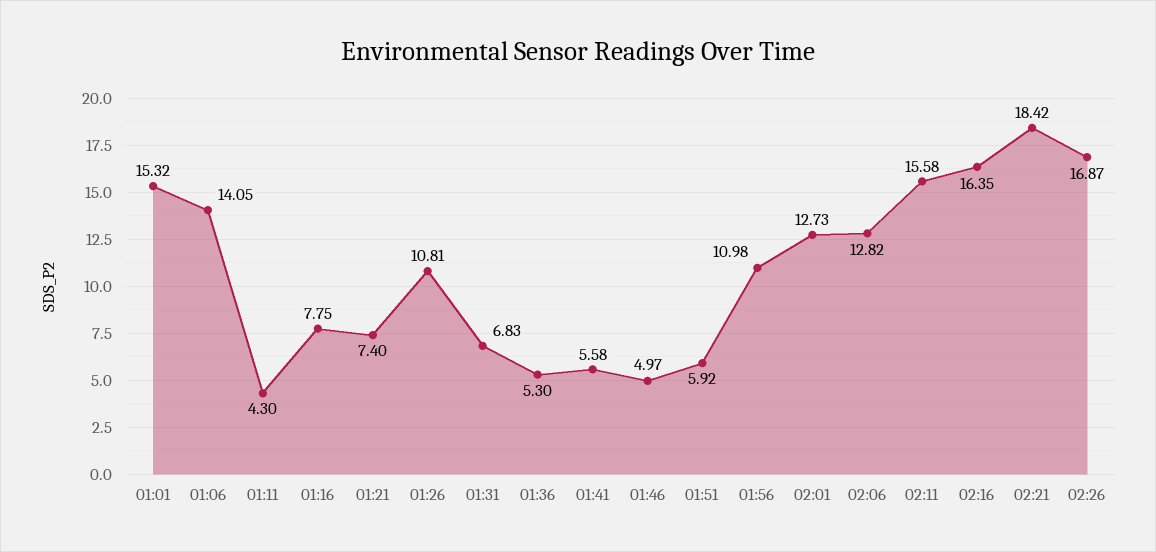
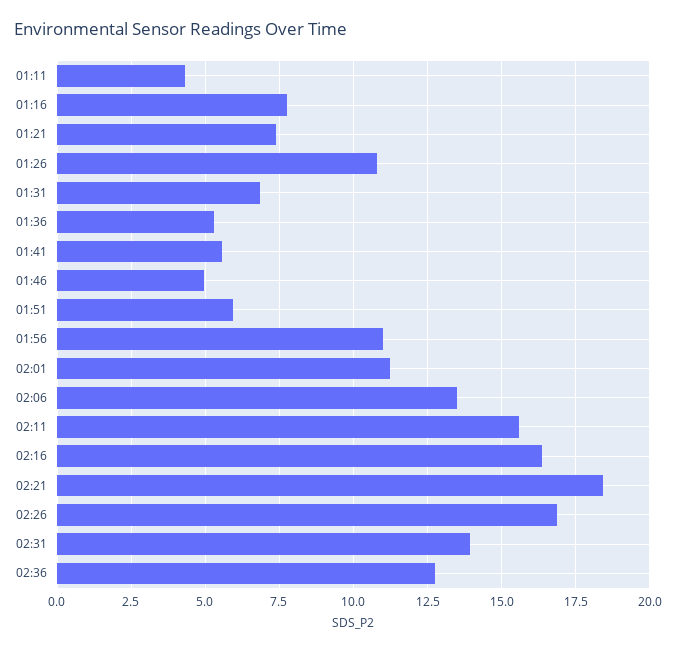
01:01: 15.32 -> none
01:06: 14.05 -> none
02:01: 12.73 -> 11.25
02:06: 12.82 -> 13.5
02:31: none -> 14
02:36: none -> 12.75

